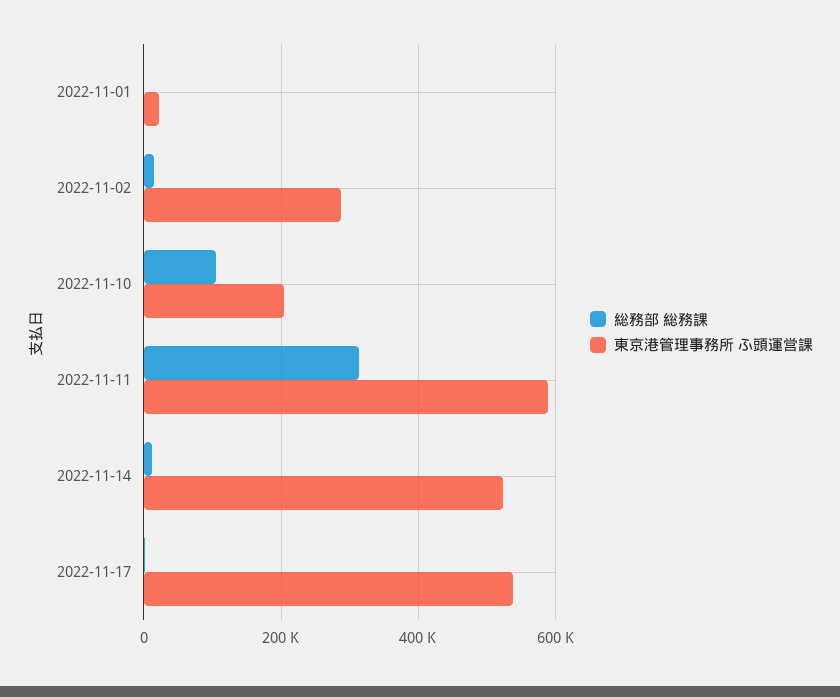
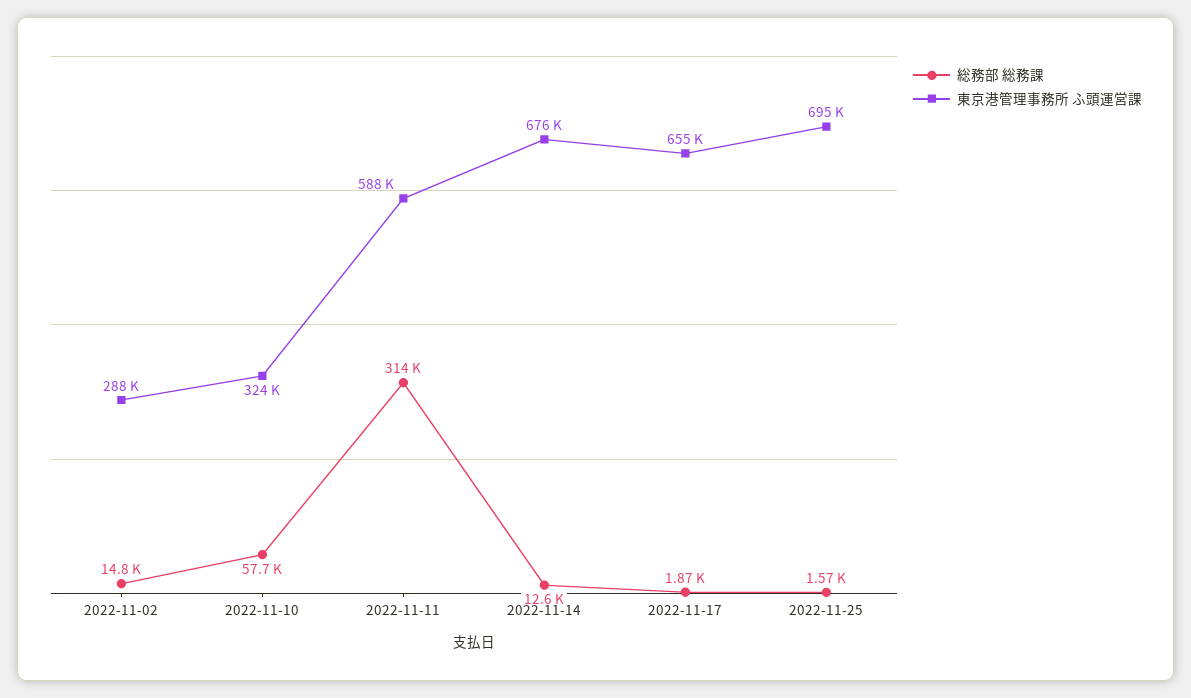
総務部 総務課, 2022-11-01: 0 -> none
東京港管理事務所 ふ頭運営課, 2022-11-01: 20000 -> none
総務部 総務課, 2022-11-10: 100000 -> 57700
東京港管理事務所 ふ頭運営課, 2022-11-10: 200000 -> 324000
東京港管理事務所 ふ頭運営課, 2022-11-14: 520000 -> 676000
東京港管理事務所 ふ頭運営課, 2022-11-17: 540000 -> 655000
総務部 総務課, 2022-11-25: none -> 1570
東京港管理事務所 ふ頭運営課, 2022-11-25: none -> 695000

